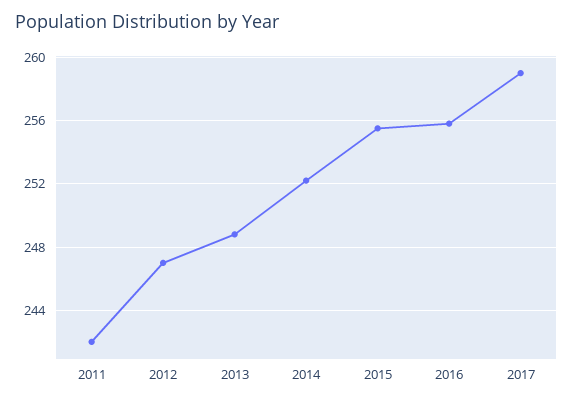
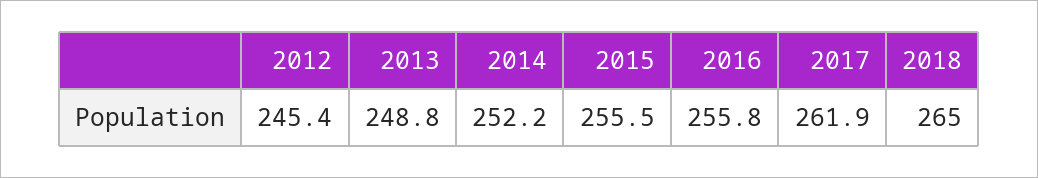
2011: 242 -> none
2012: 247 -> 245.4
2017: 259 -> 261.9
2018: none -> 265

